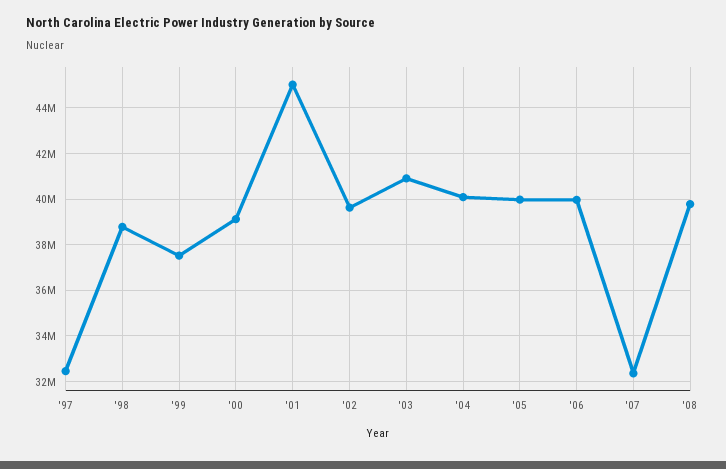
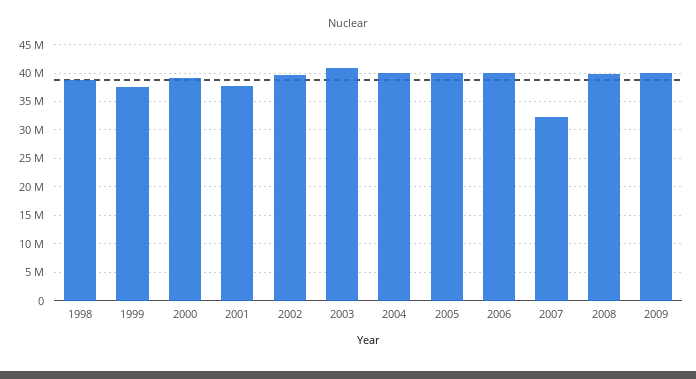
'97: 32500000 -> none
'01: 45000000 -> 37500000
2009: none -> 40000000

